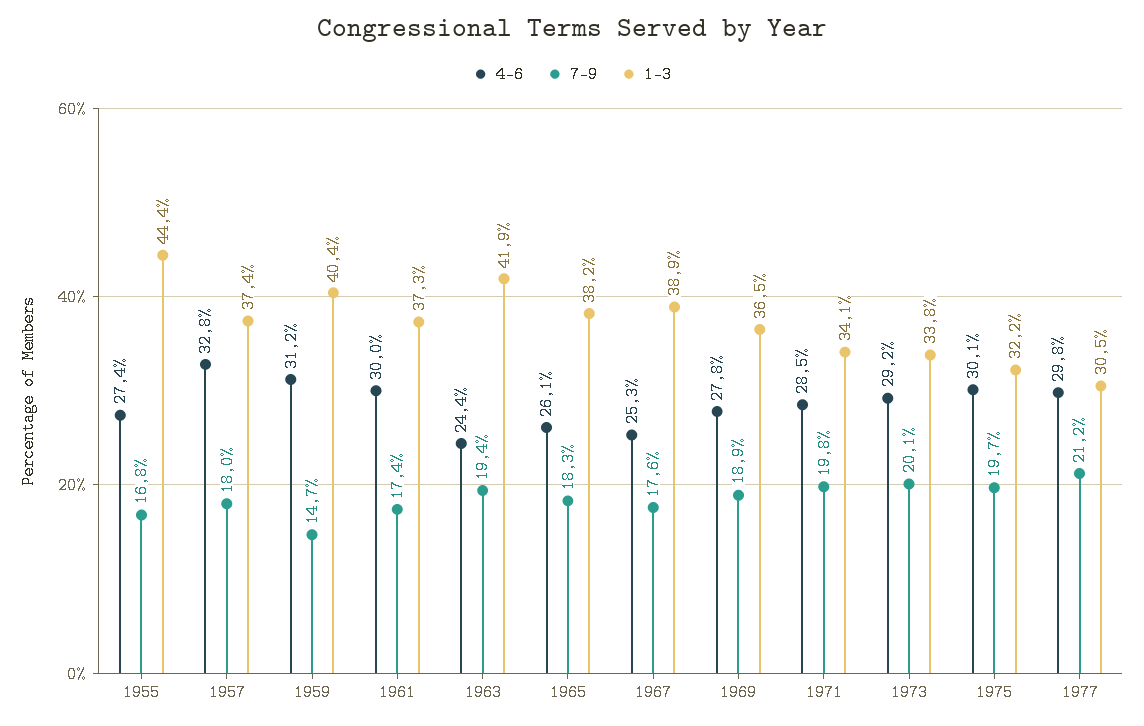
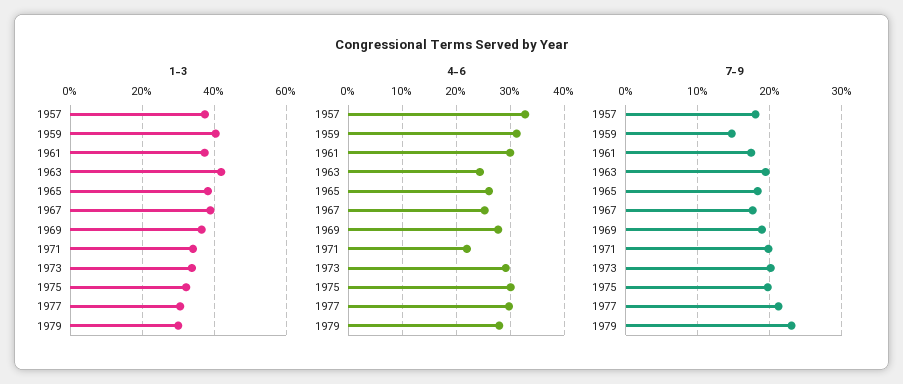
4-6, 1955: 27.4 -> none
7-9, 1955: 16.8 -> none
1-3, 1955: 44.4 -> none
4-6, 1971: 28.5 -> 22
1-3, 1979: none -> 30
4-6, 1979: none -> 28
7-9, 1979: none -> 23

